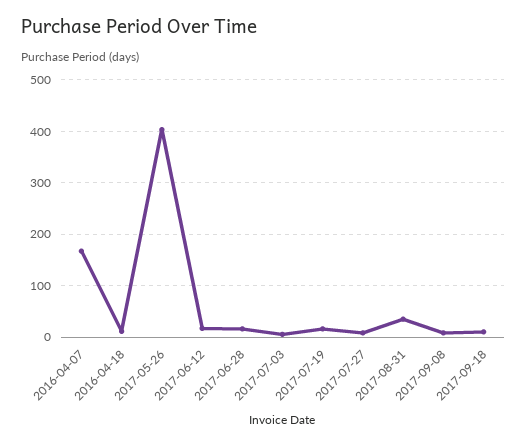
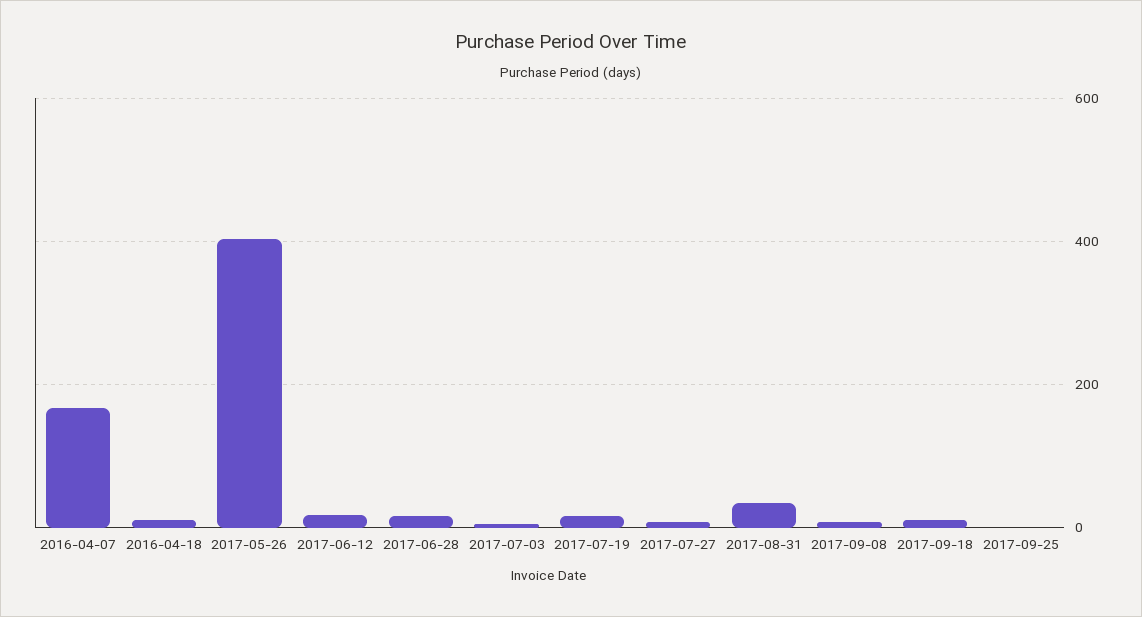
2017-09-25: none -> 0

